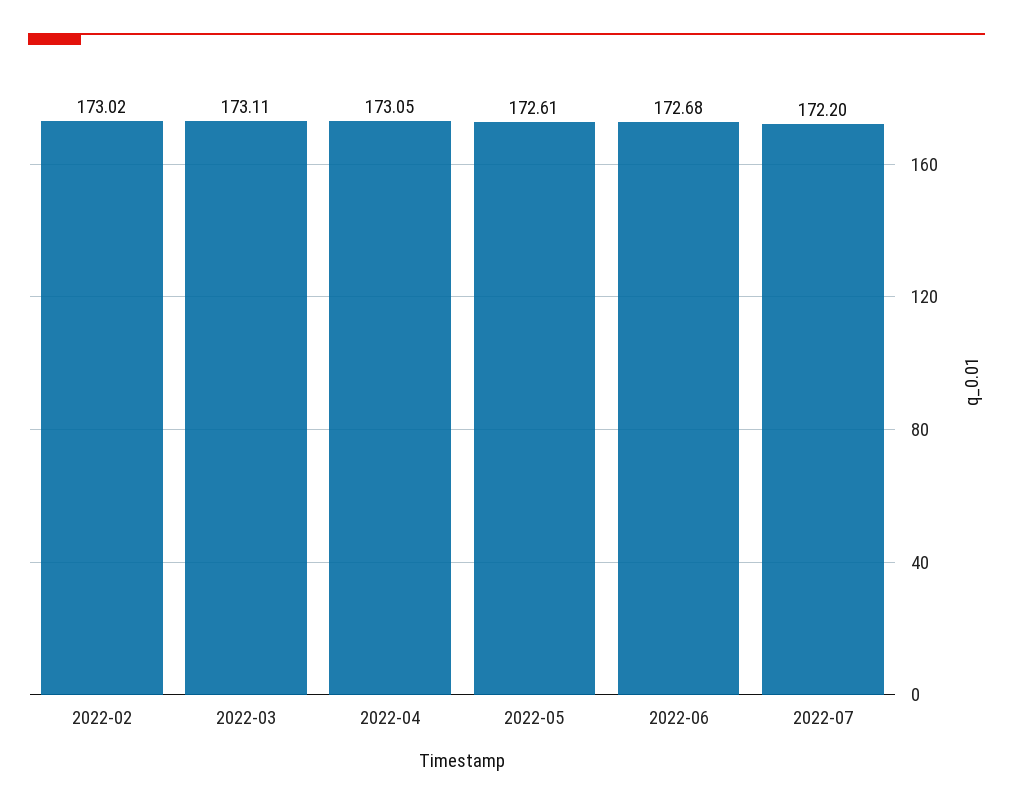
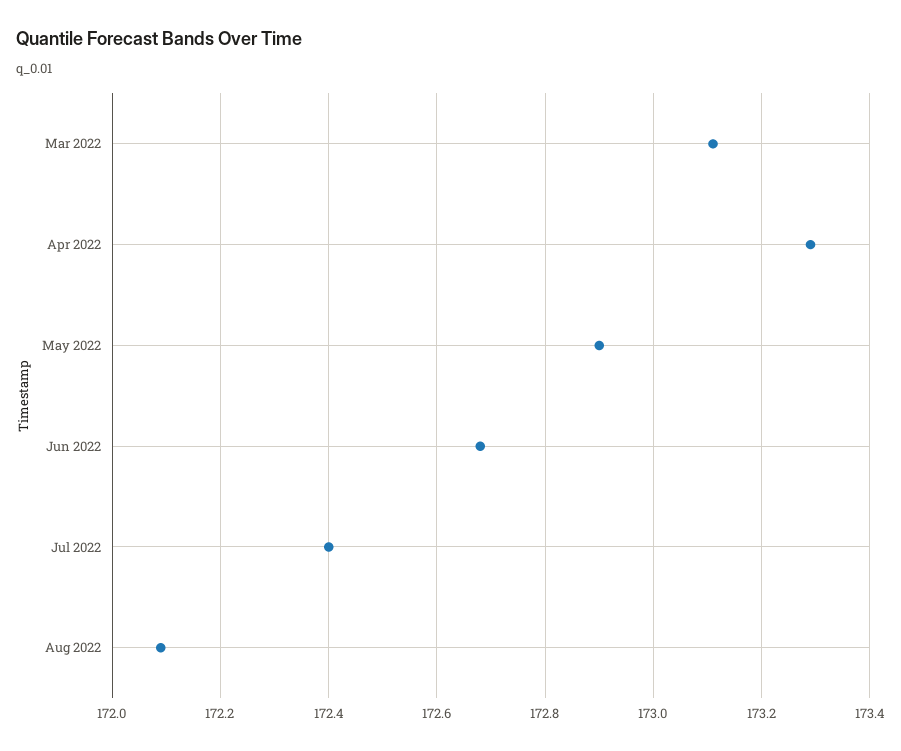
2022-02: 173.02 -> none
2022-04: 173.05 -> 173.3
2022-05: 172.61 -> 172.9
2022-07: 172.2 -> 172.4
Aug 2022: none -> 172.1

